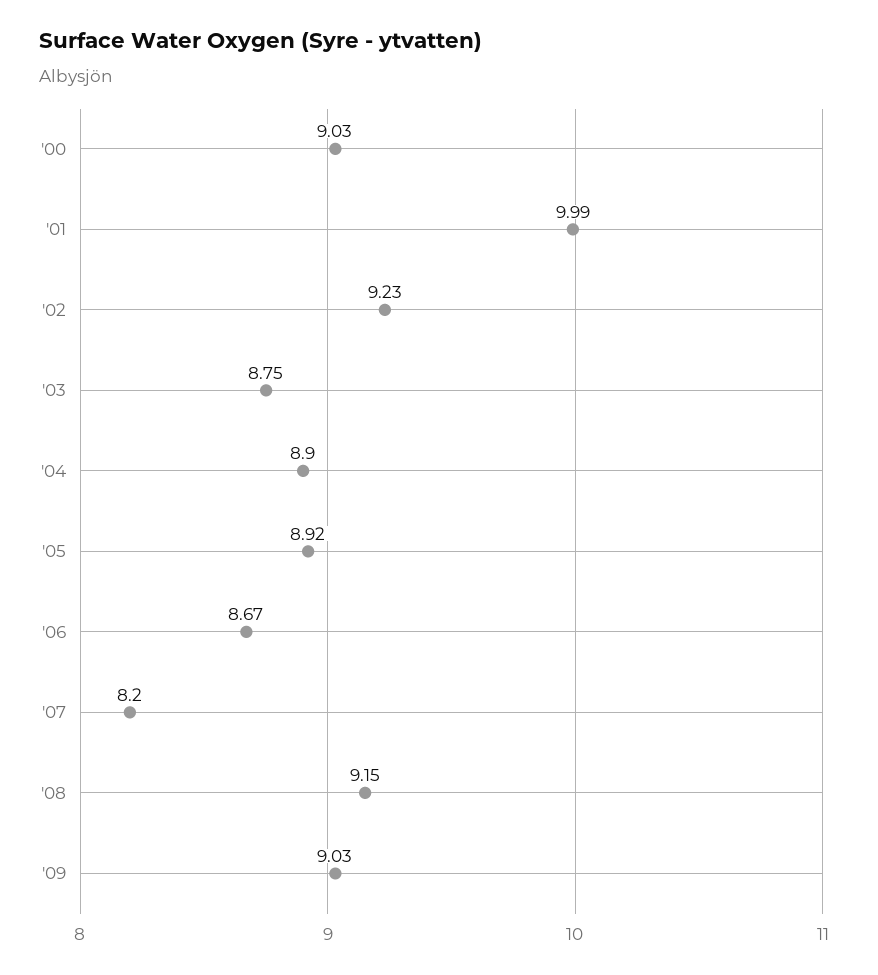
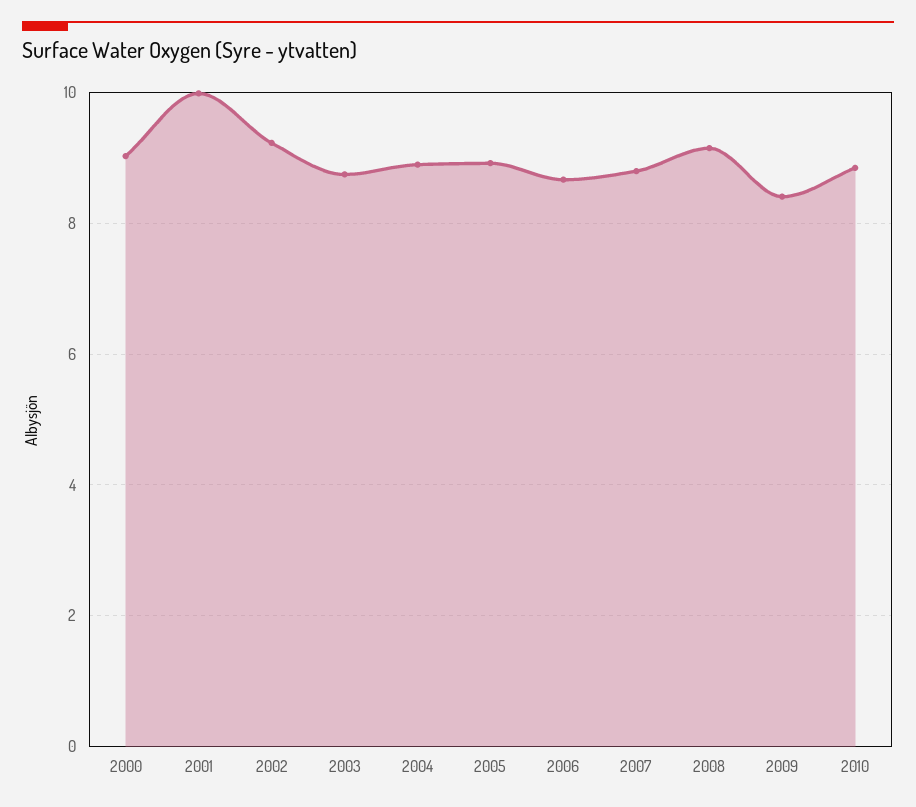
'07: 8.2 -> 8.8
'09: 9.03 -> 8.4
2010: none -> 8.8

